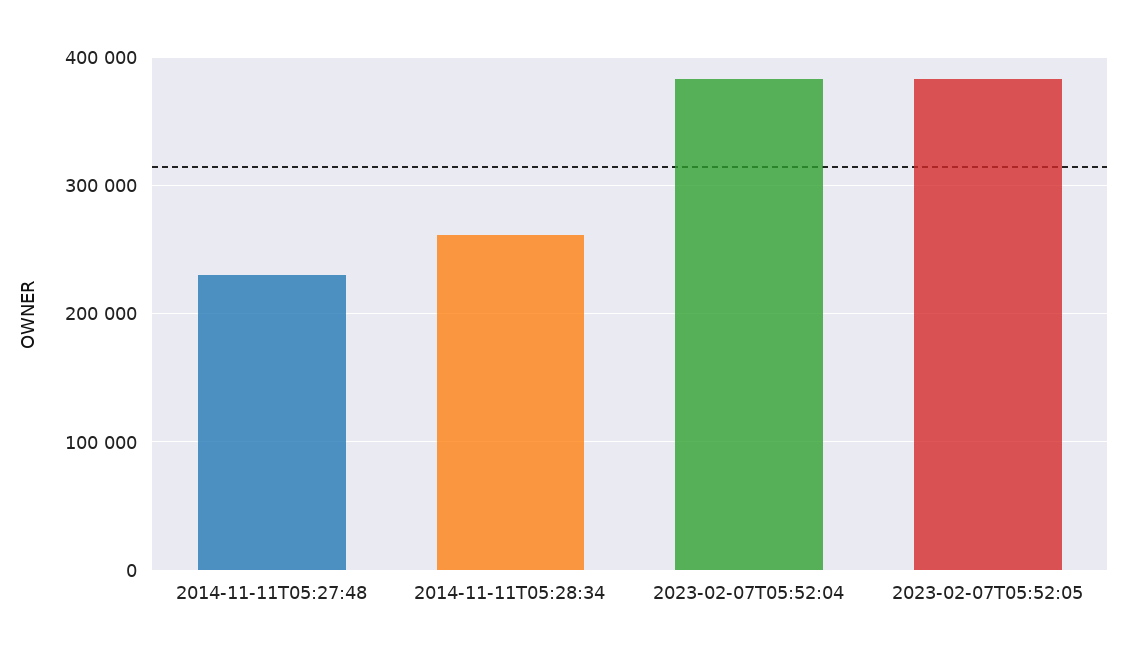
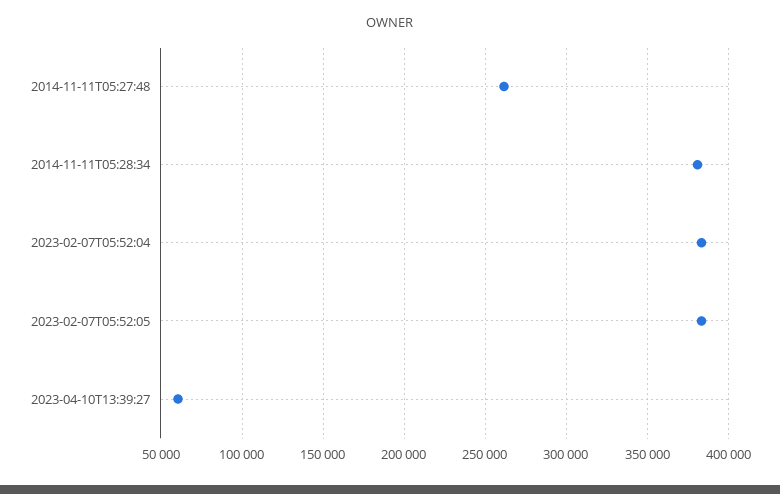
2014-11-11T05:27:48: 230000 -> 260000
2014-11-11T05:28:34: 260000 -> 380000
2023-04-10T13:39:27: none -> 60000

